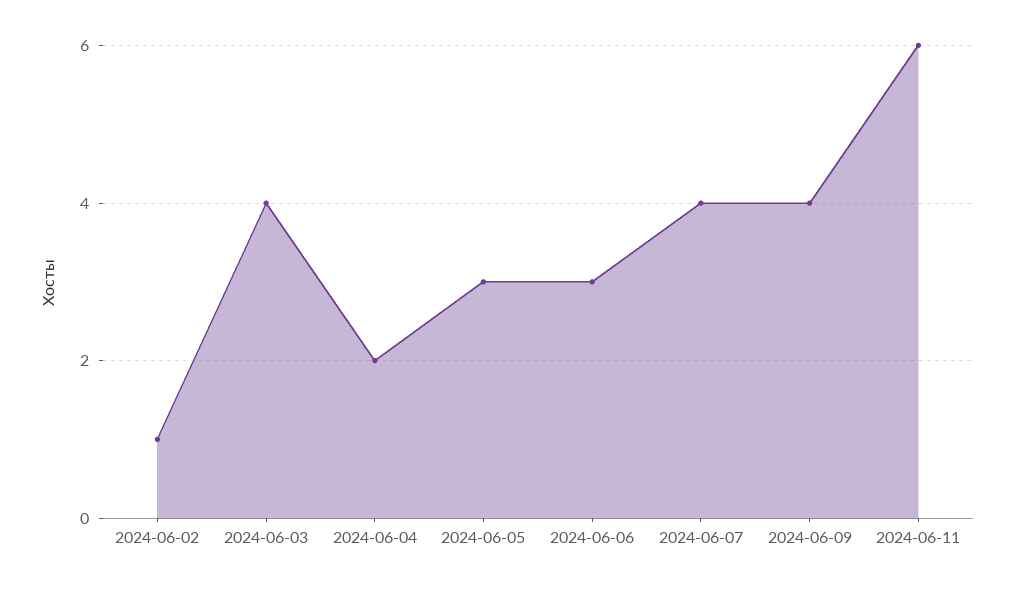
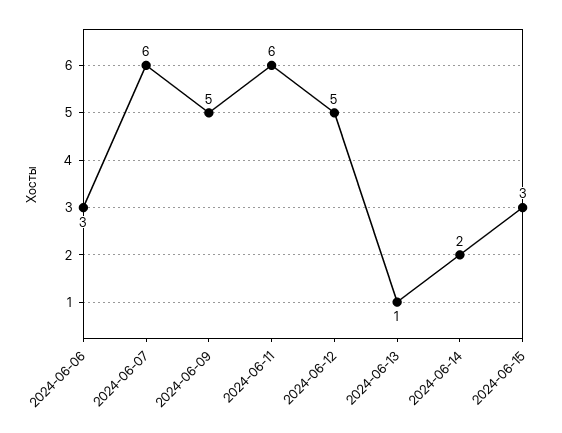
2024-06-02: 1 -> none
2024-06-03: 4 -> none
2024-06-04: 2 -> none
2024-06-05: 3 -> none
2024-06-07: 4 -> 6
2024-06-09: 4 -> 5
2024-06-12: none -> 5
2024-06-13: none -> 1
2024-06-14: none -> 2
2024-06-15: none -> 3

